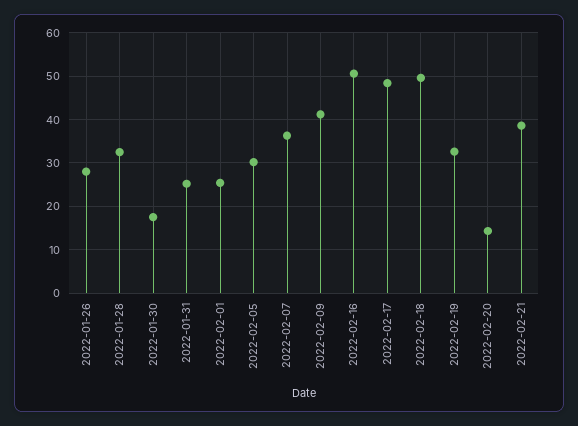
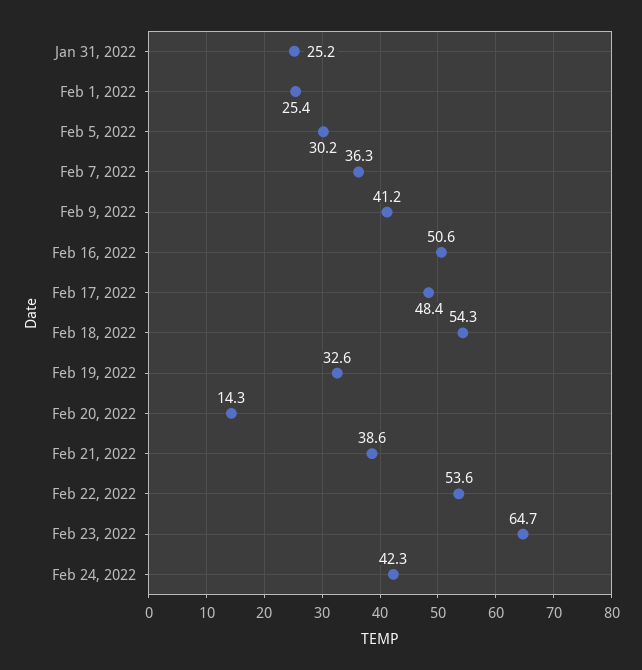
2022-01-26: 28 -> none
2022-01-28: 32 -> none
2022-01-30: 18 -> none
2022-02-18: 50 -> 54.3
Feb 22, 2022: none -> 53.6
Feb 23, 2022: none -> 64.7
Feb 24, 2022: none -> 42.3

